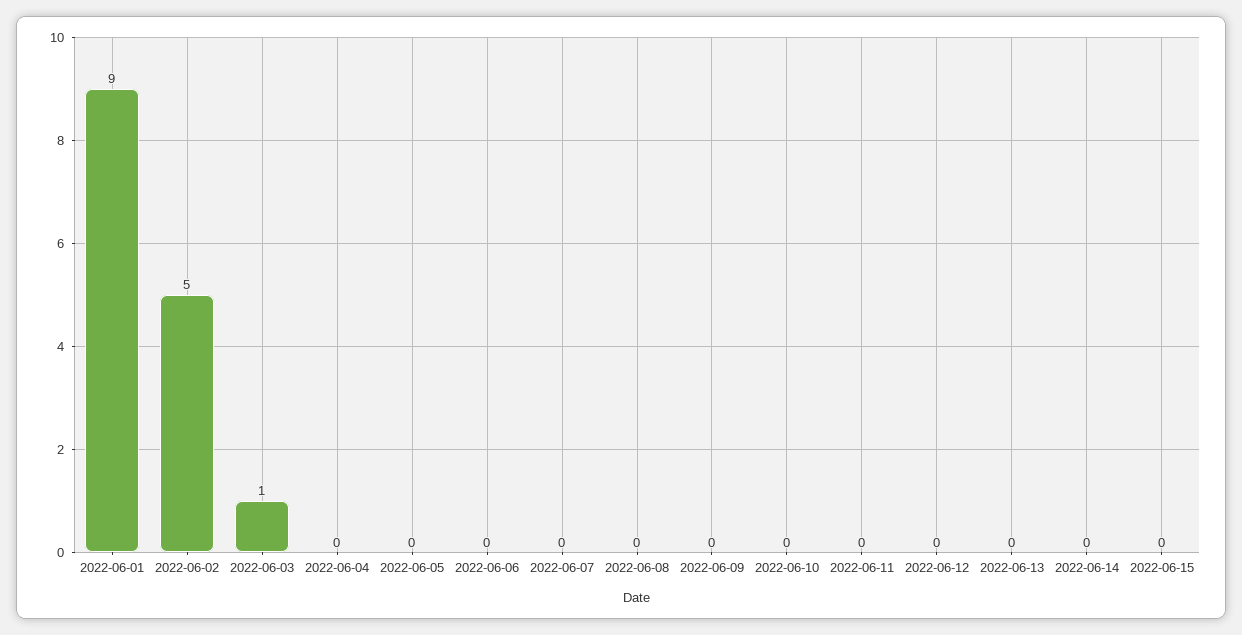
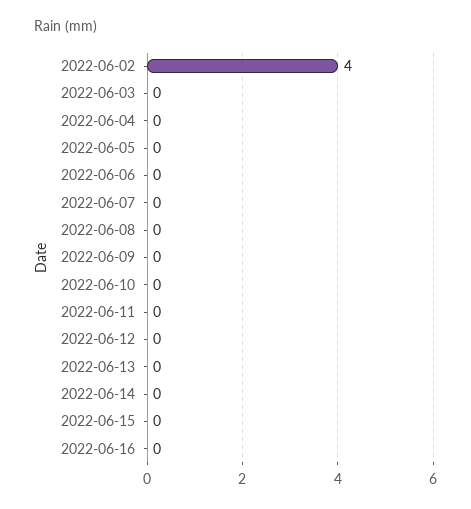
2022-06-01: 9 -> none
2022-06-02: 5 -> 4
2022-06-03: 1 -> 0
2022-06-16: none -> 0

